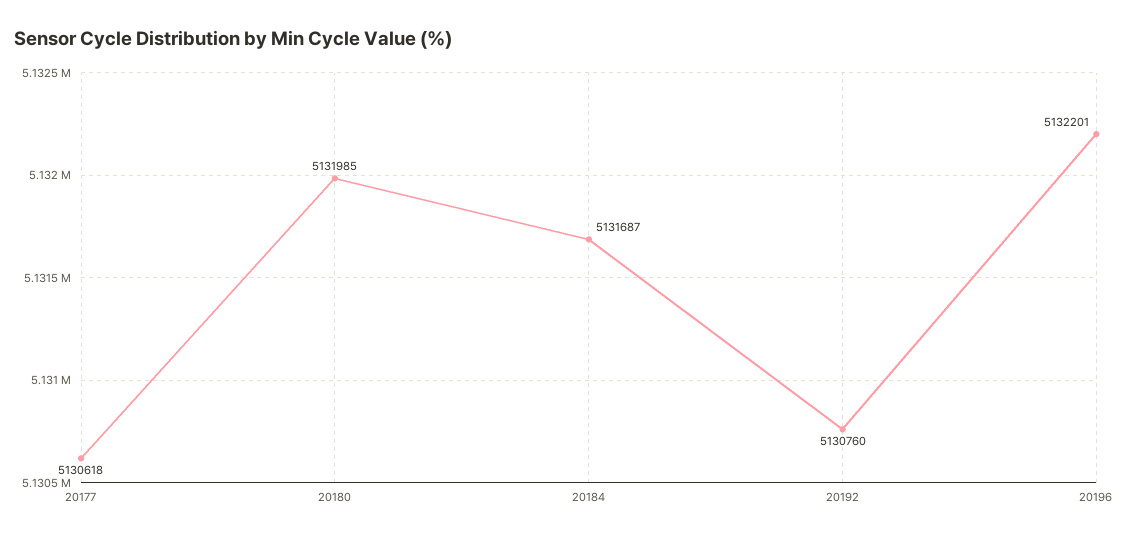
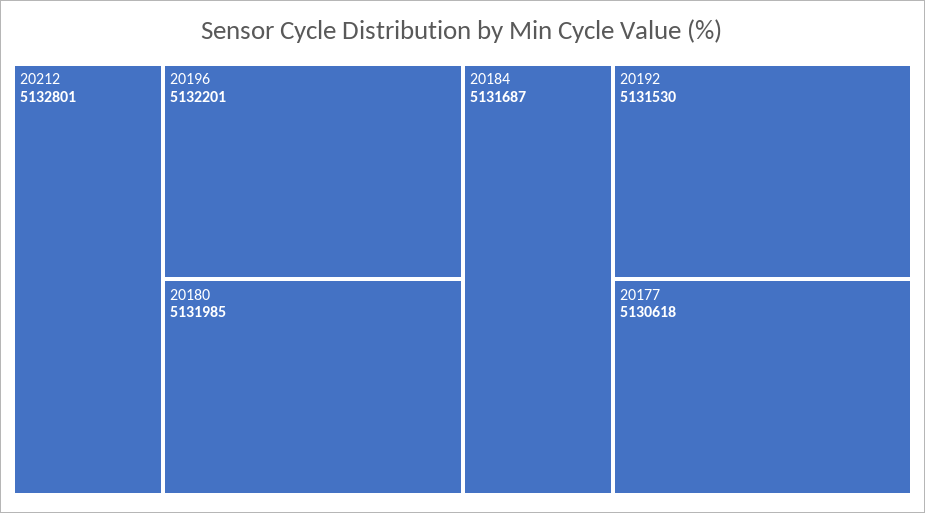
20192: 5130760 -> 5131530
20212: none -> 5132801

